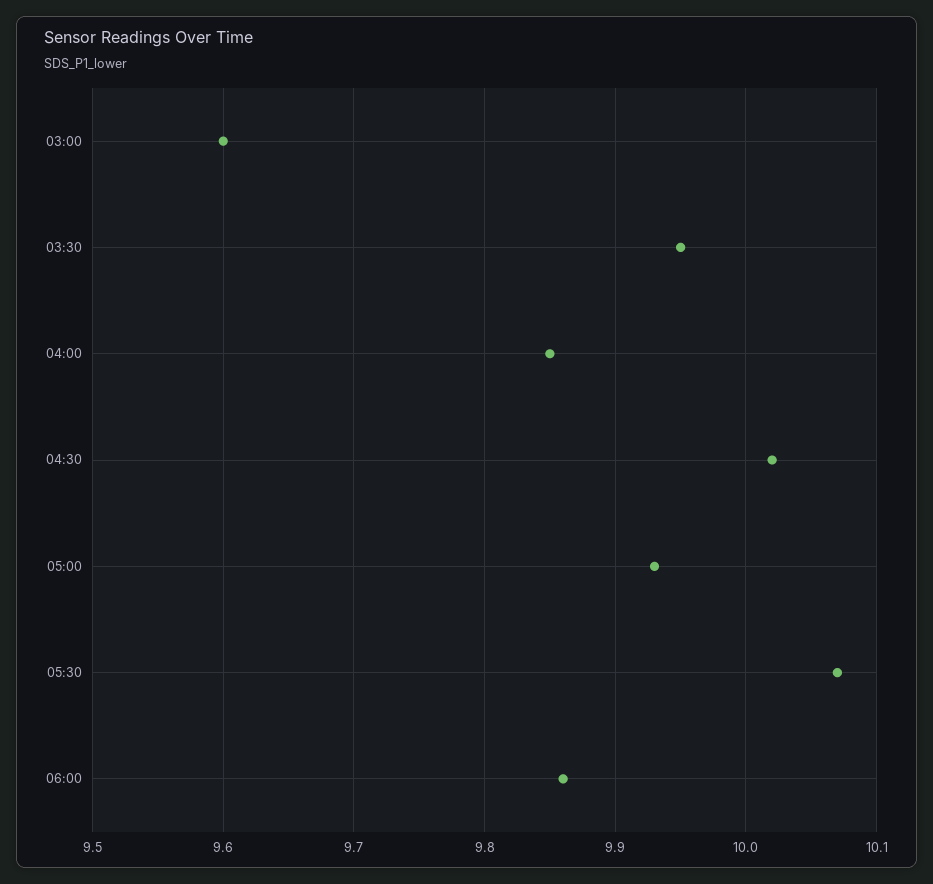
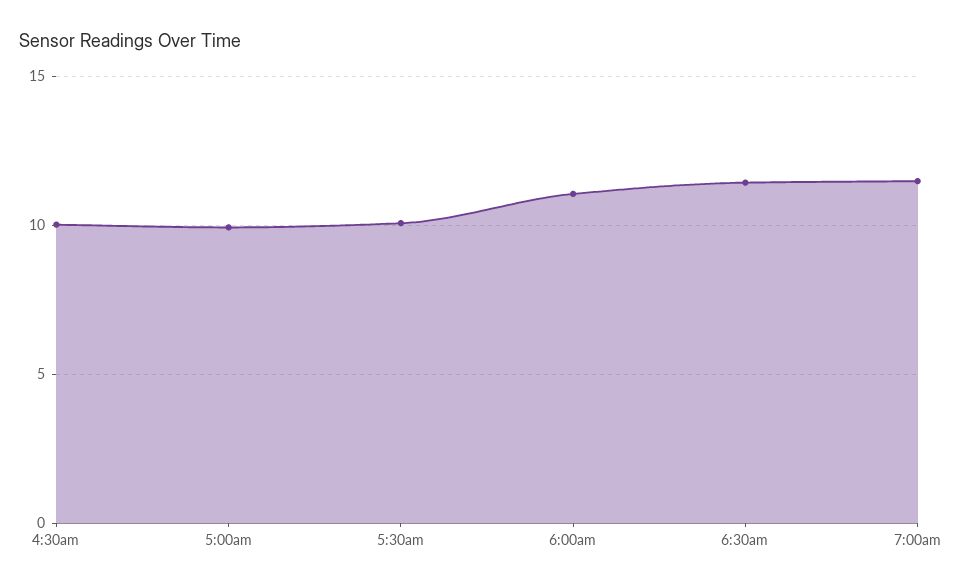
03:00: 9.6 -> none
03:30: 9.95 -> none
04:00: 9.85 -> none
06:00: 9.86 -> 11
6:30am: none -> 11.5
7:00am: none -> 11.5

